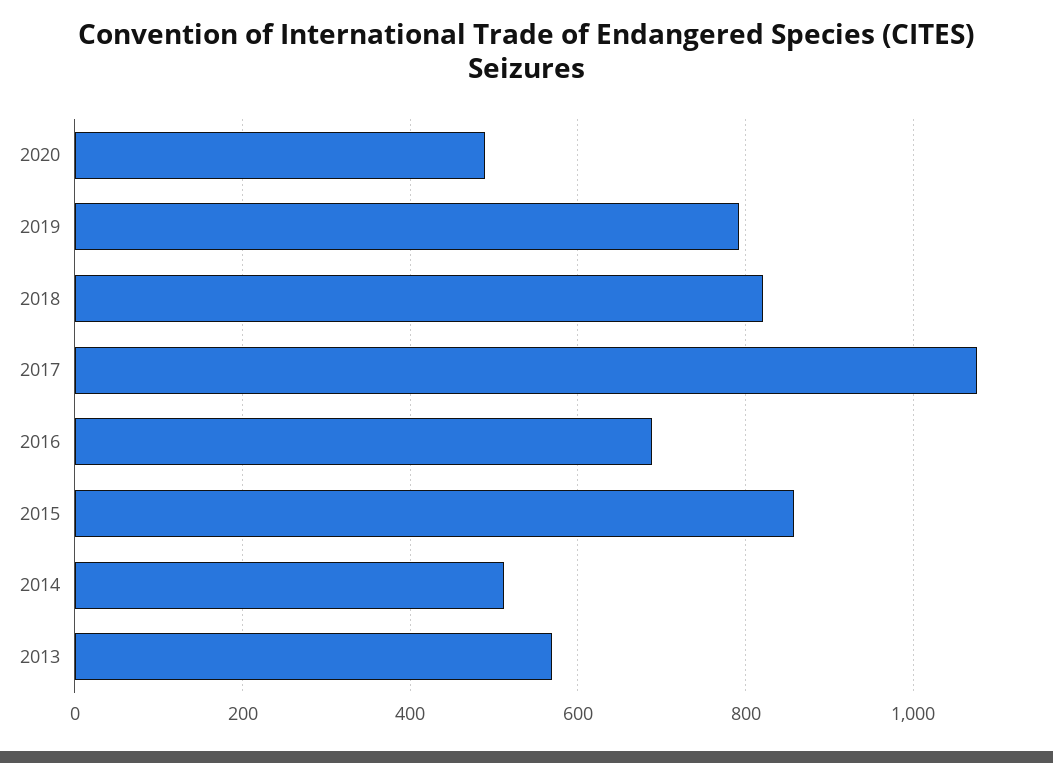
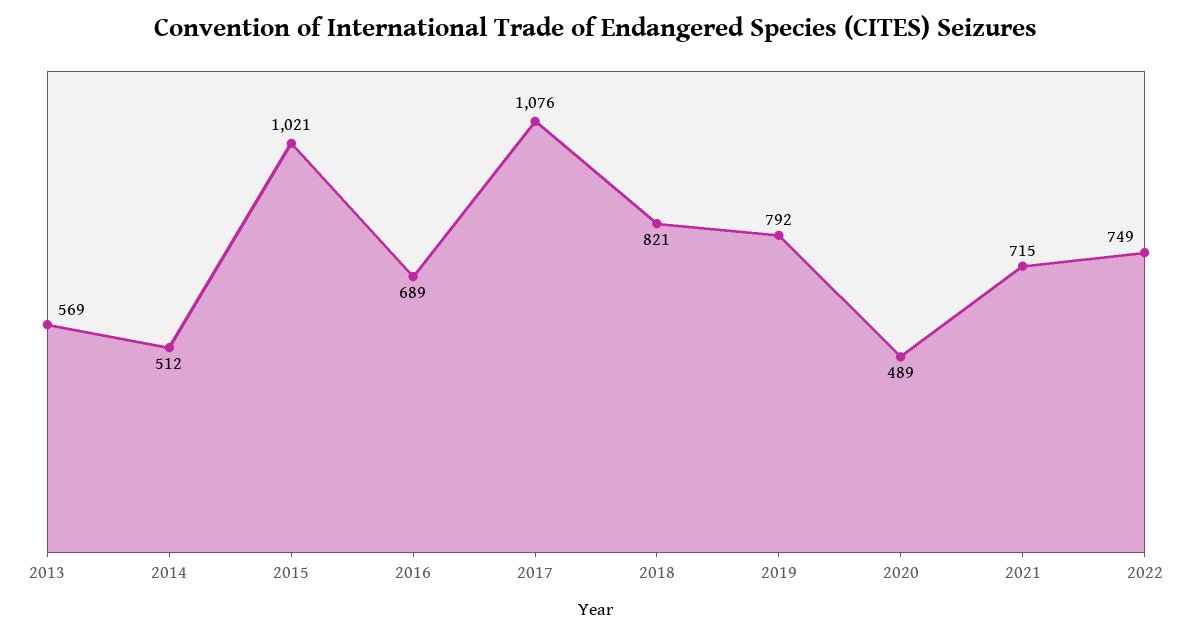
2015: 860 -> 1021
2021: none -> 715
2022: none -> 749

